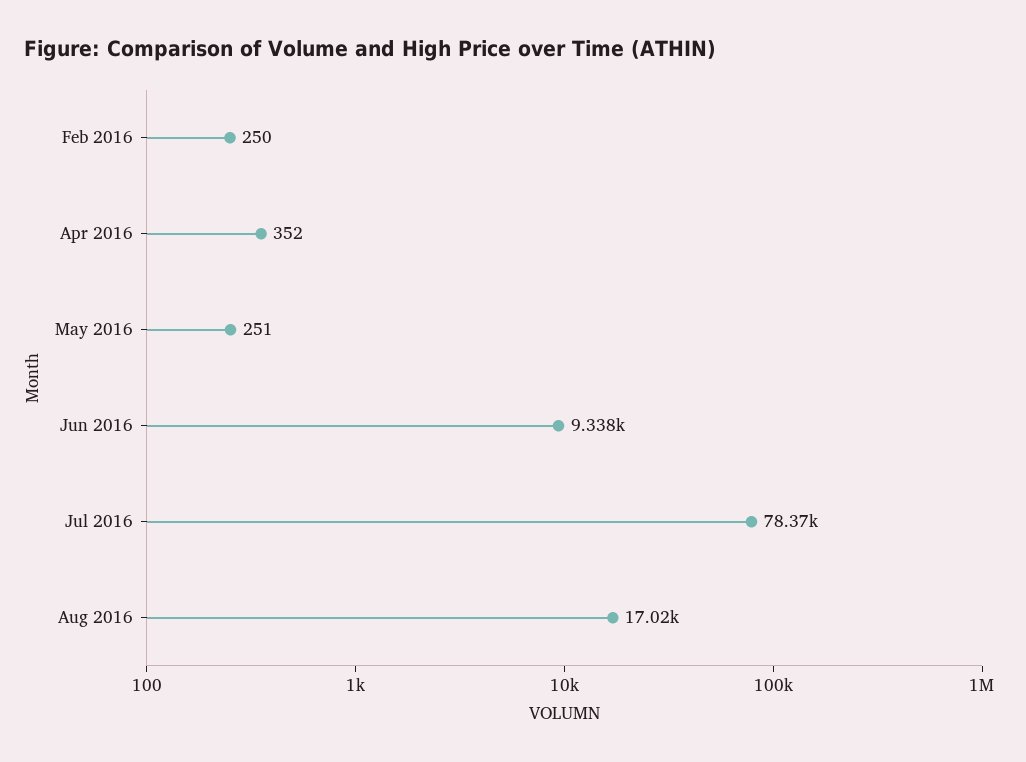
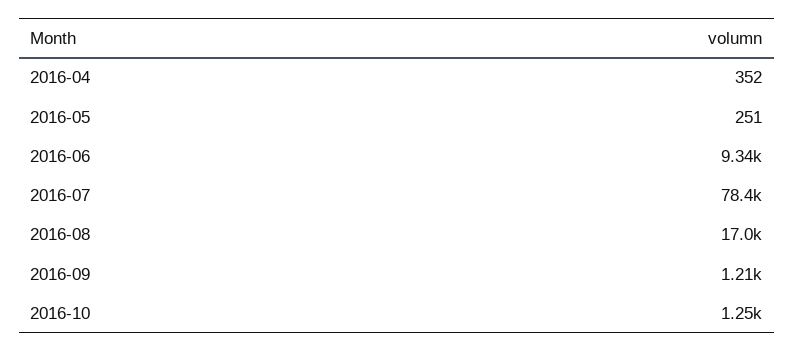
Feb 2016: 250 -> none
2016-09: none -> 1210
2016-10: none -> 1250

